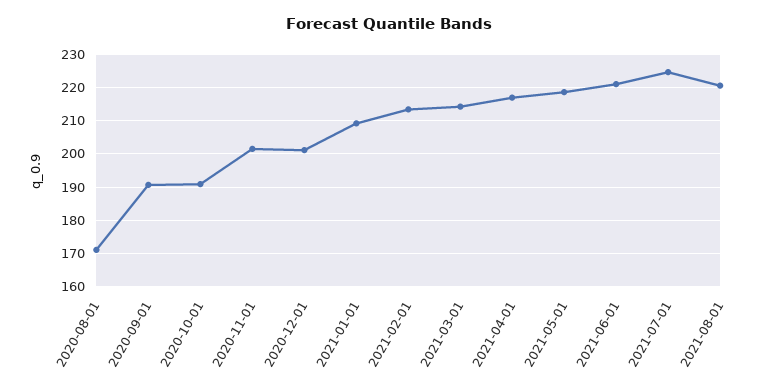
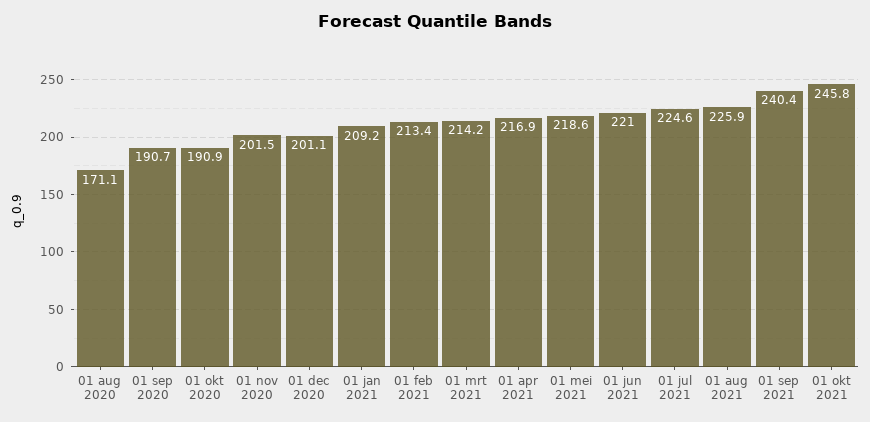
2021-08-01: 220 -> 225.9
01 sep 2021: none -> 240.4
01 okt 2021: none -> 245.8

